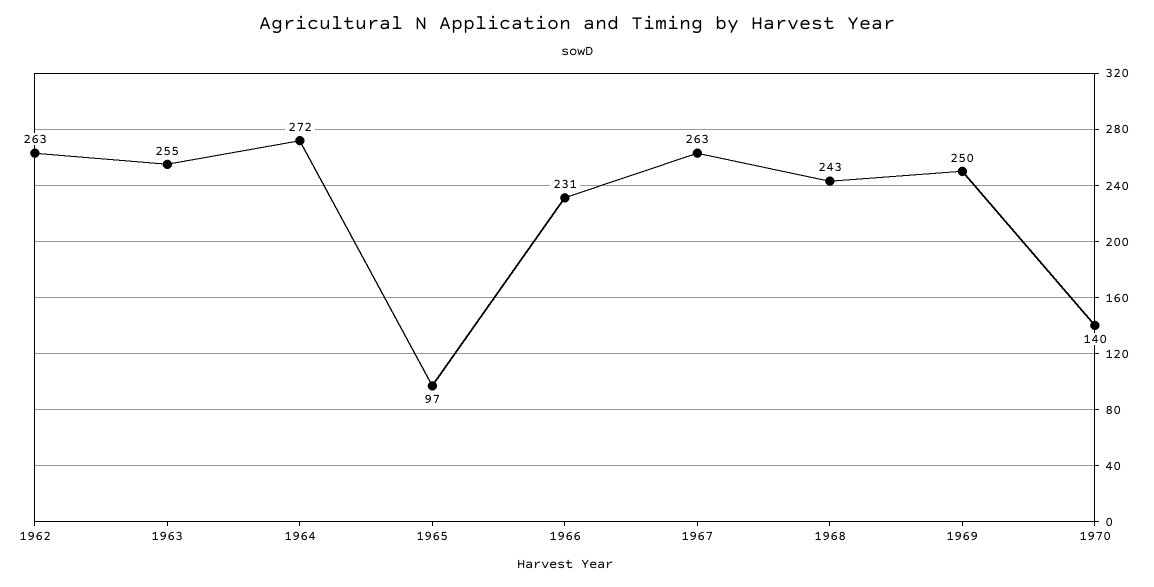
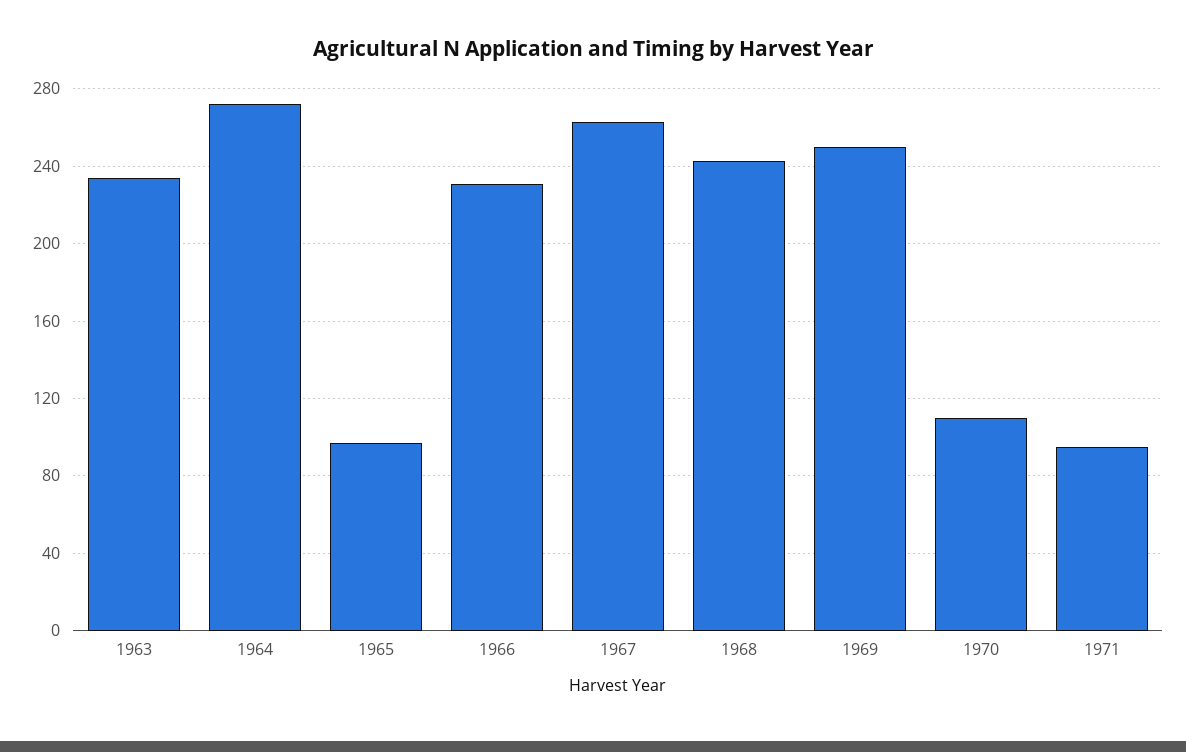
1962: 263 -> none
1963: 255 -> 235
1970: 140 -> 110
1971: none -> 95

